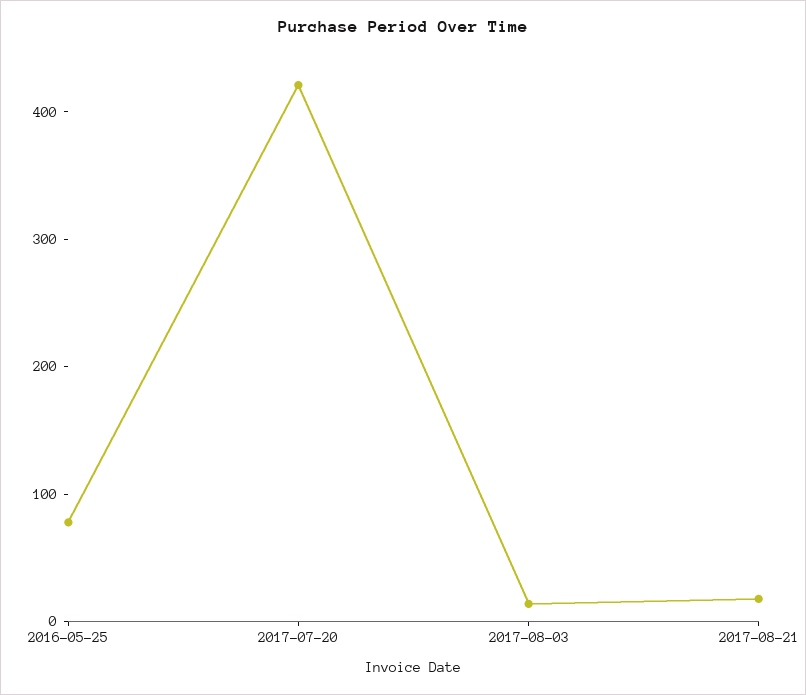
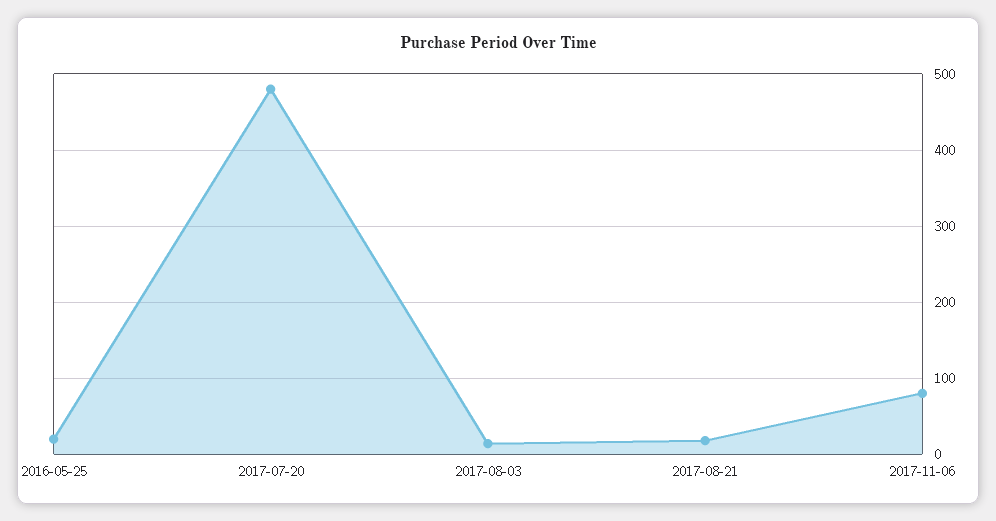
2016-05-25: 80 -> 20
2017-07-20: 420 -> 480
2017-11-06: none -> 80

